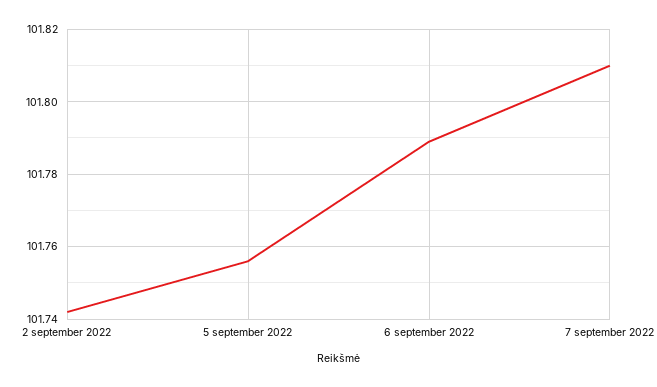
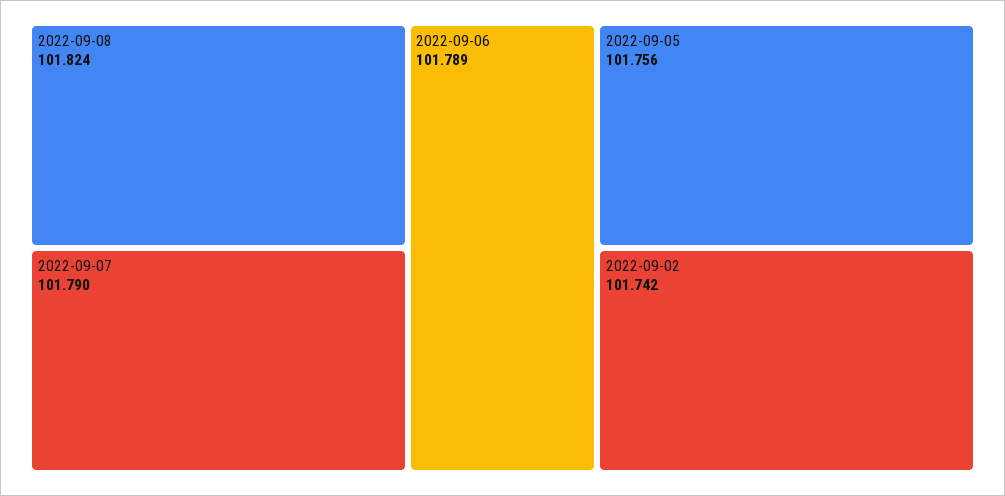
7 september 2022: 101.81 -> 101.79
2022-09-08: none -> 101.824

